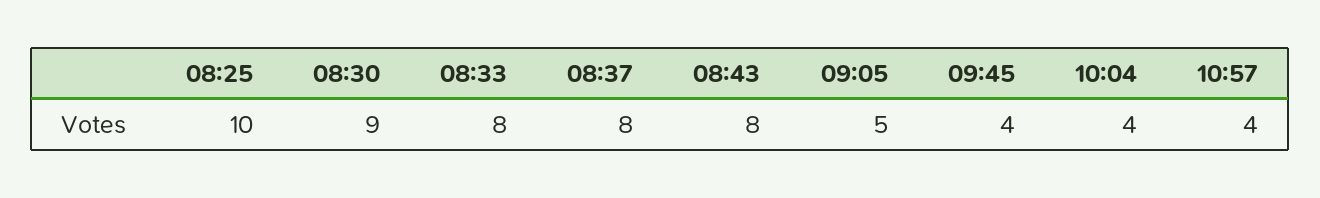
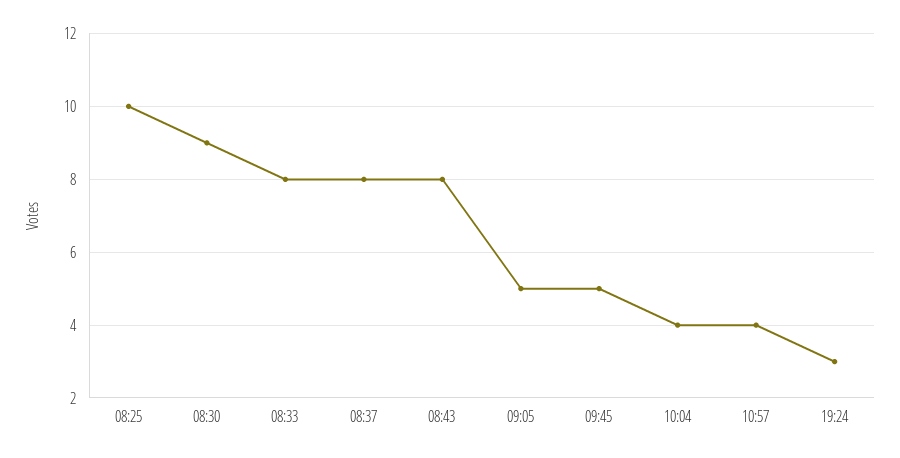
09:45: 4 -> 5
19:24: none -> 3

